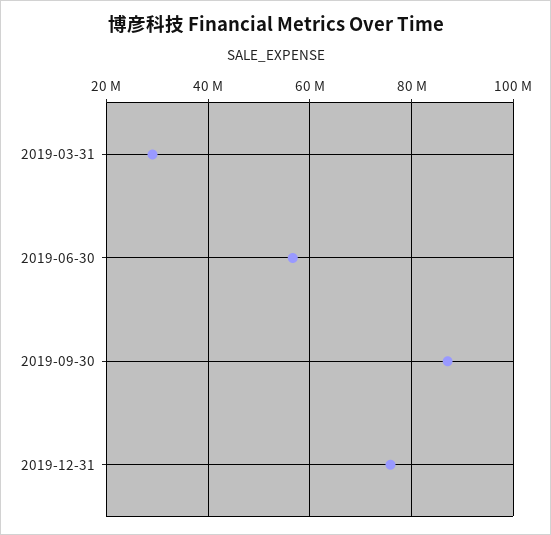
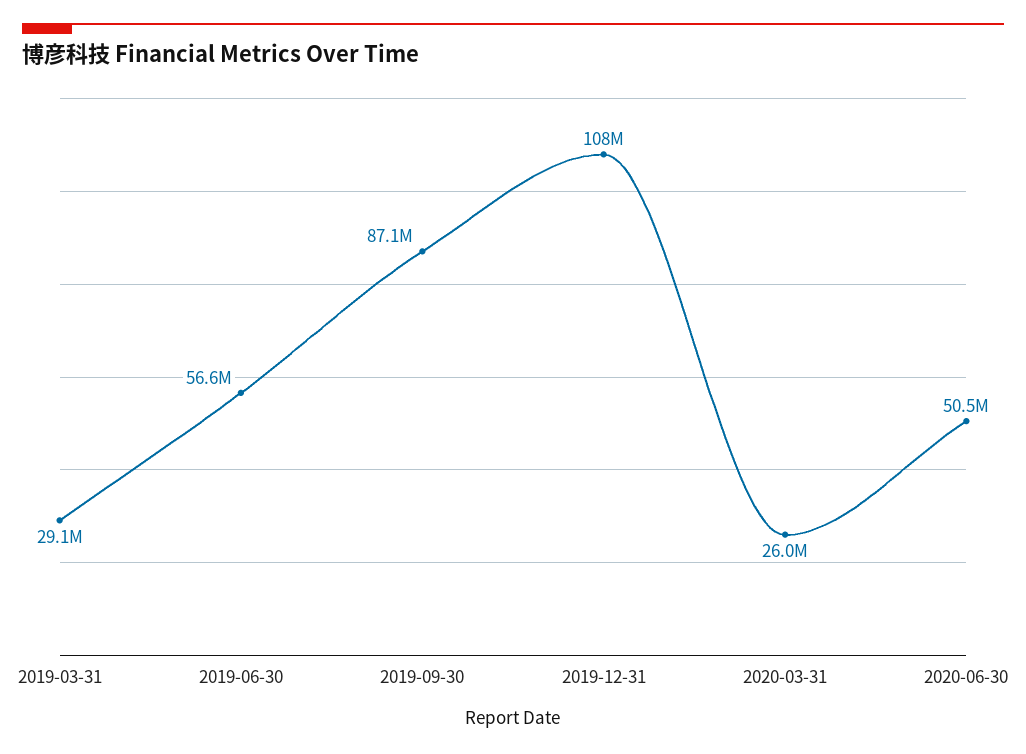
2019-12-31: 76000000 -> 108000000
2020-03-31: none -> 26000000
2020-06-30: none -> 50500000

